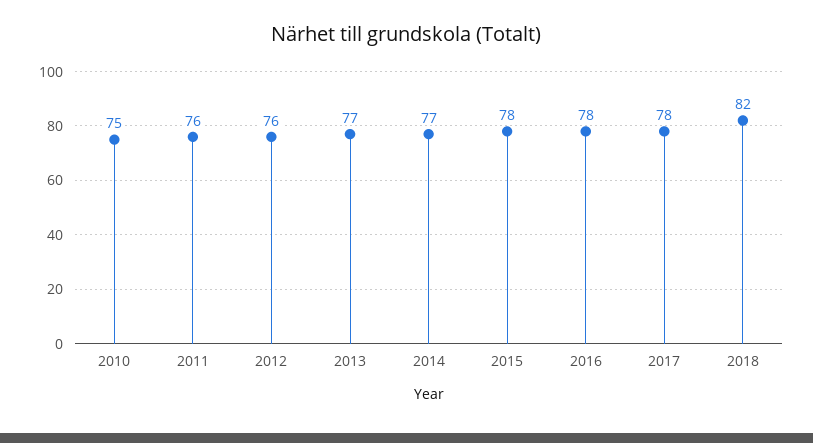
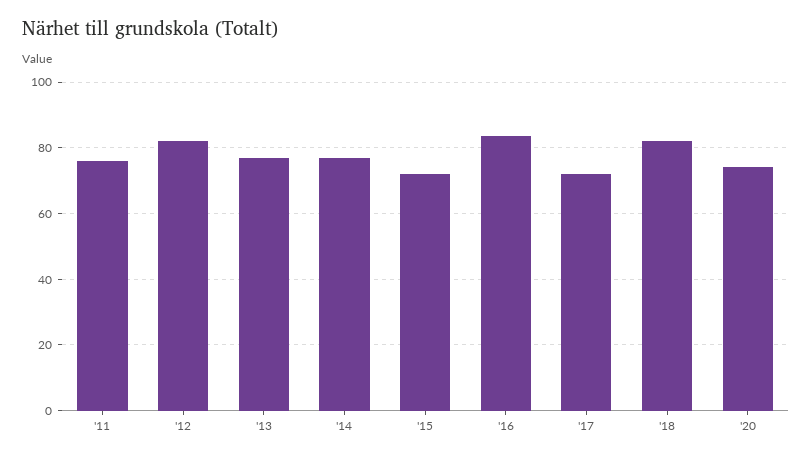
2010: 75 -> none
2012: 76 -> 82
2015: 78 -> 72
2016: 78 -> 84
2017: 78 -> 72
'20: none -> 74

